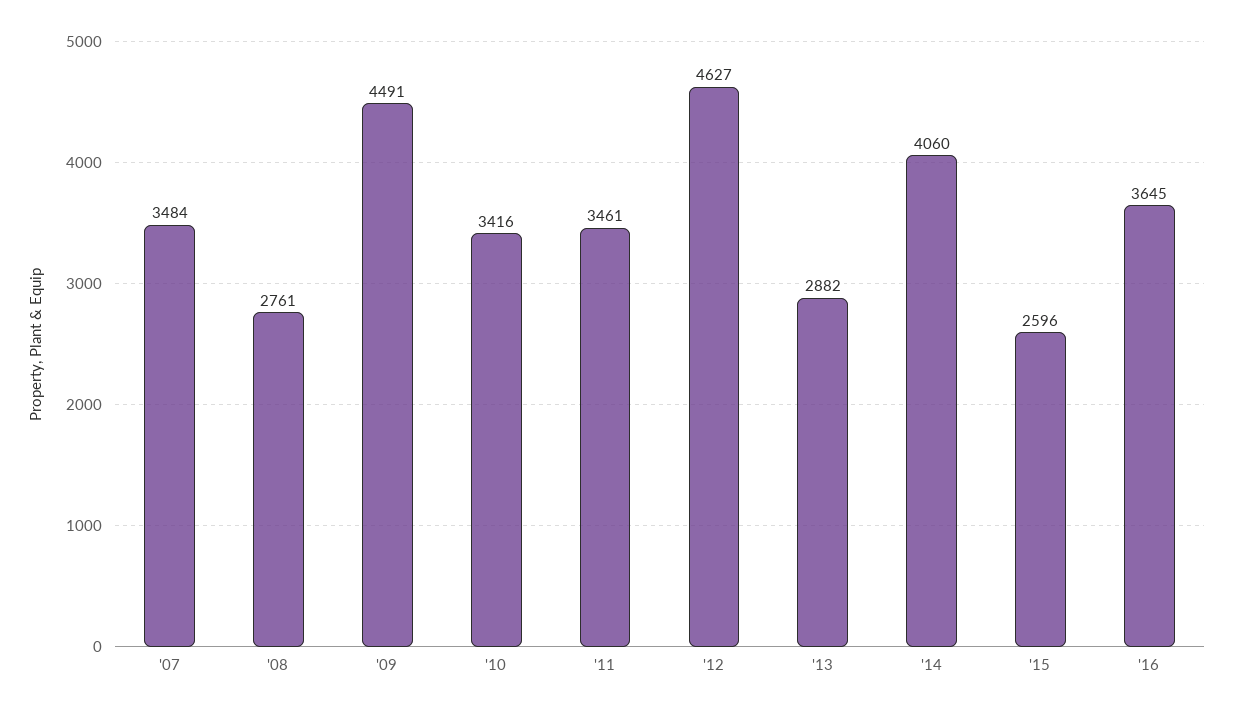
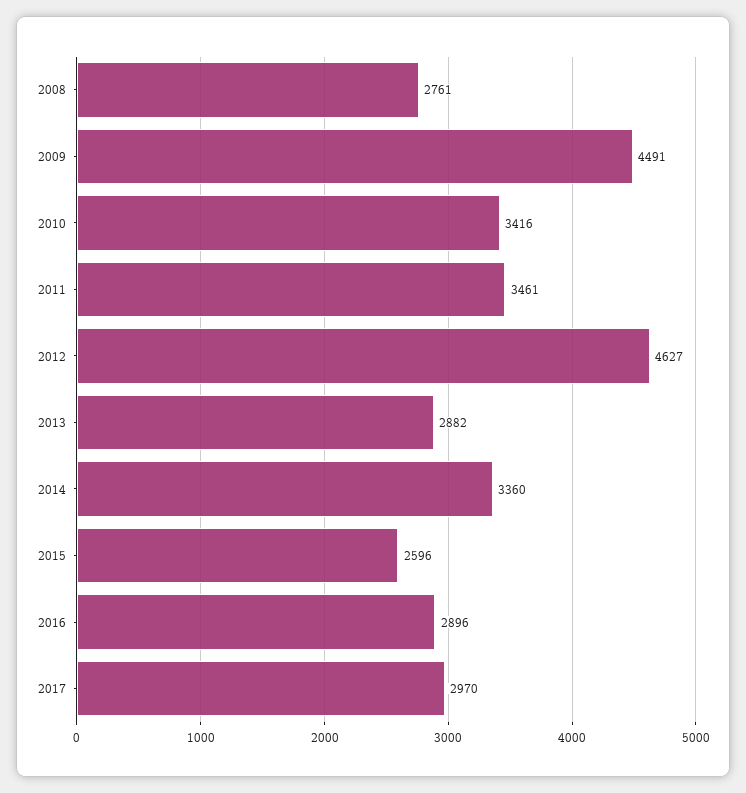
'07: 3484 -> none
'14: 4060 -> 3360
'16: 3645 -> 2896
2017: none -> 2970

